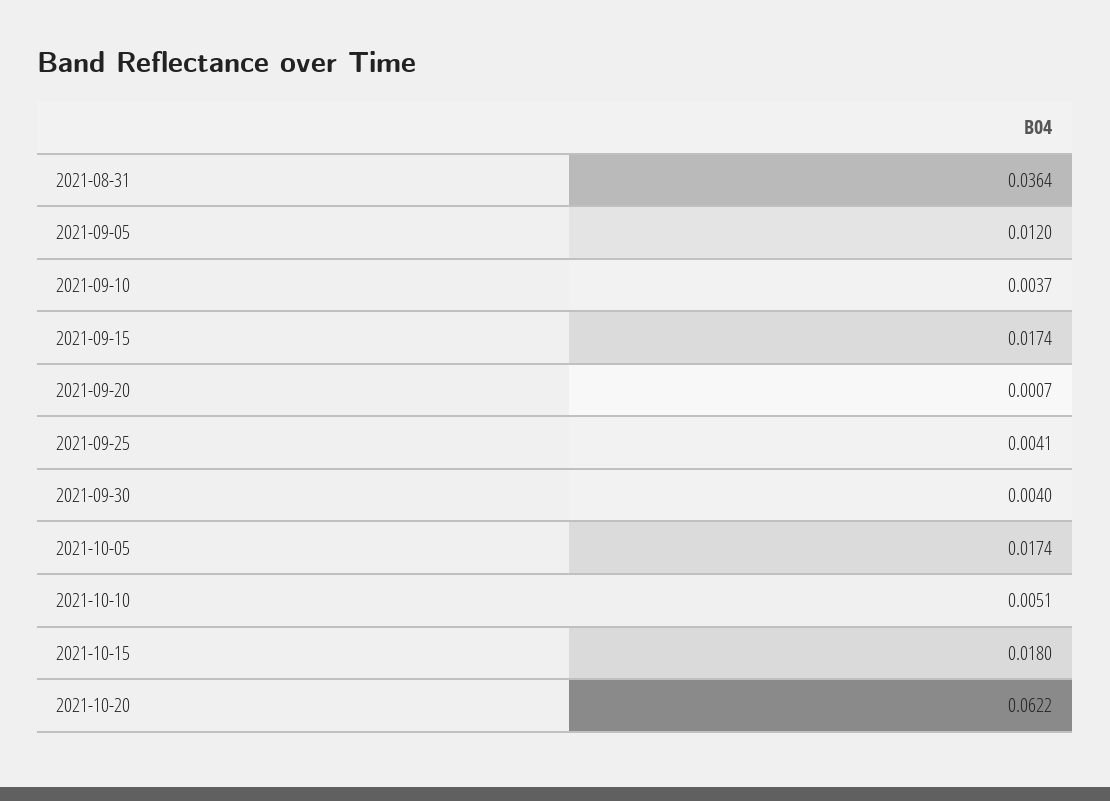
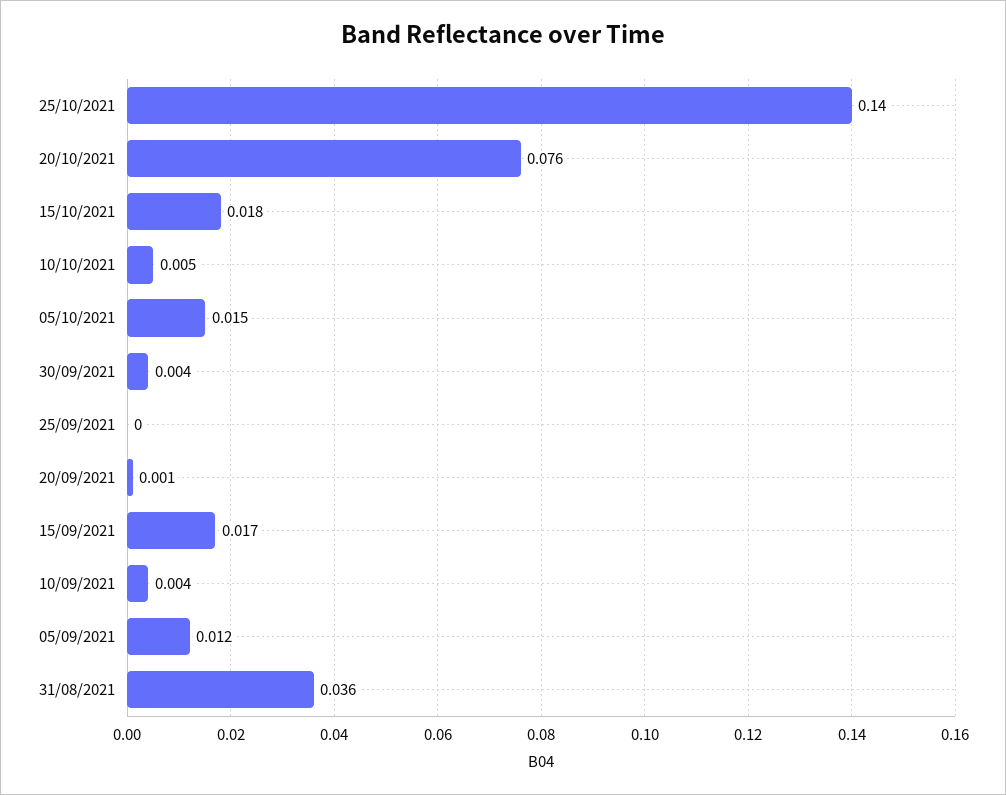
2021-09-25: 0.0041 -> 0
2021-10-05: 0.0174 -> 0.015
2021-10-20: 0.0622 -> 0.076
25/10/2021: none -> 0.14

